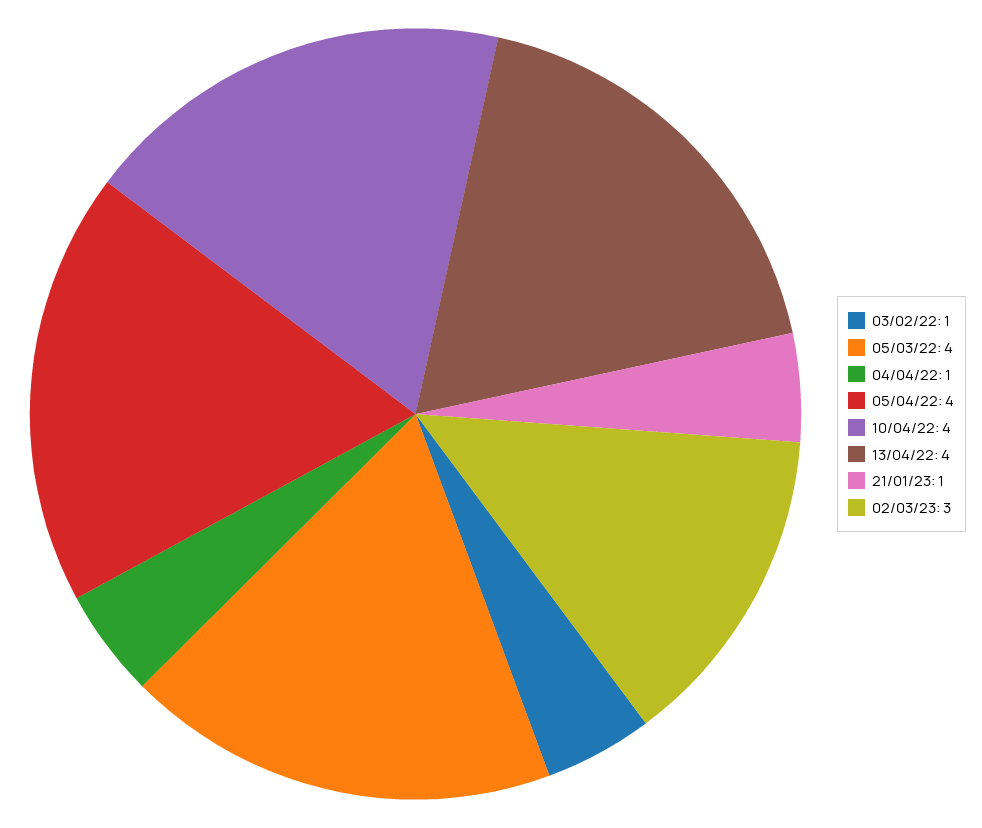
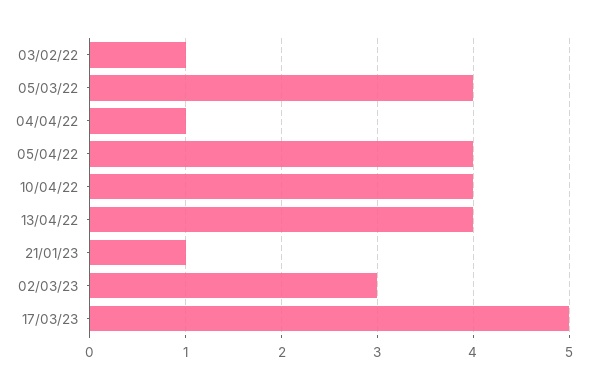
17/03/23: none -> 5

